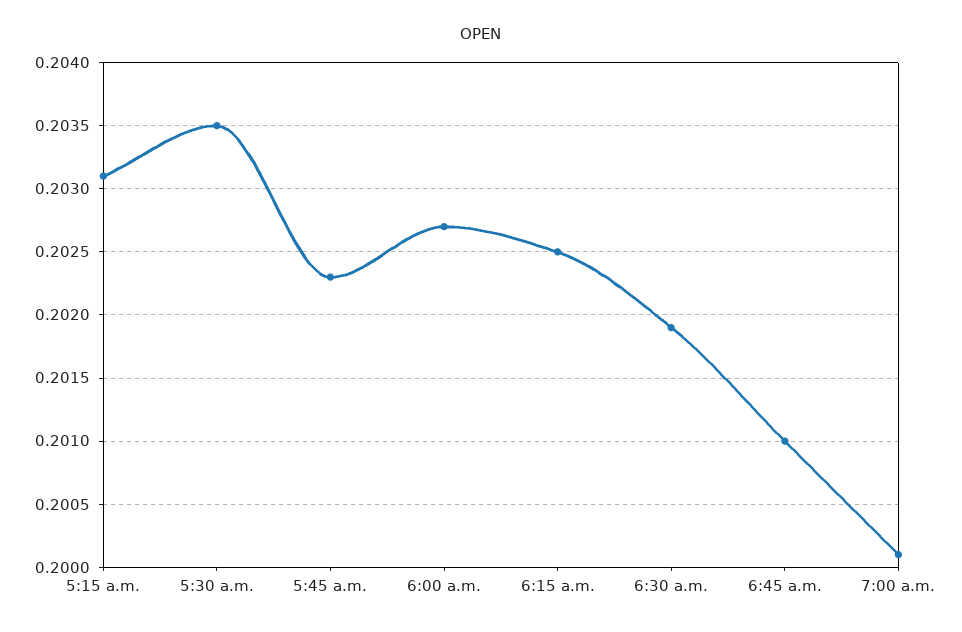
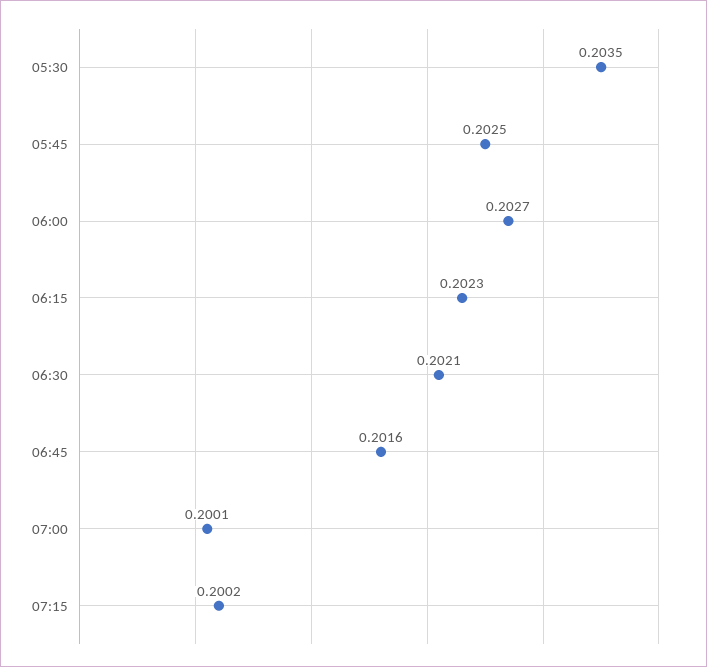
5:15 a.m.: 0.2031 -> none
5:45 a.m.: 0.2023 -> 0.2025
6:15 a.m.: 0.2025 -> 0.2023
6:30 a.m.: 0.2019 -> 0.2021
6:45 a.m.: 0.201 -> 0.2016
07:15: none -> 0.2002

